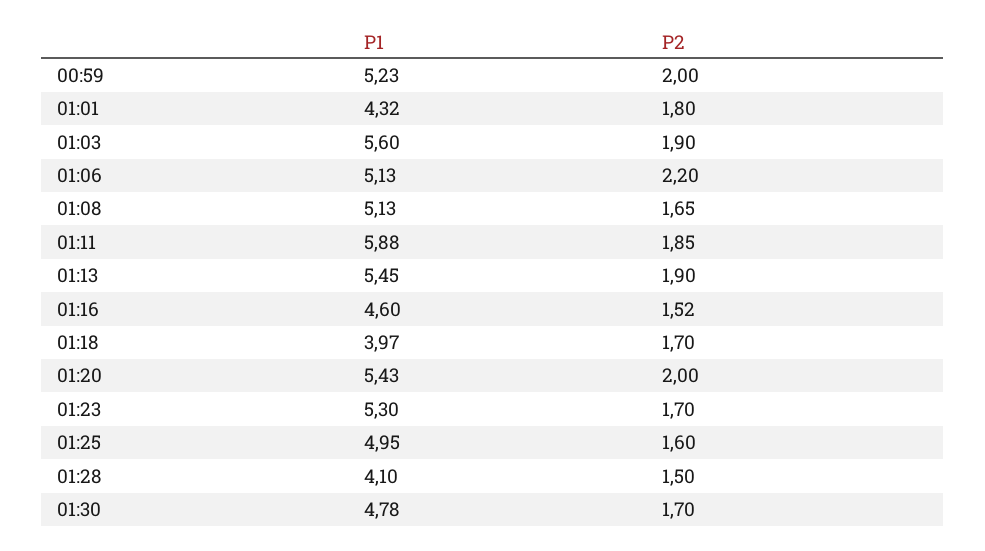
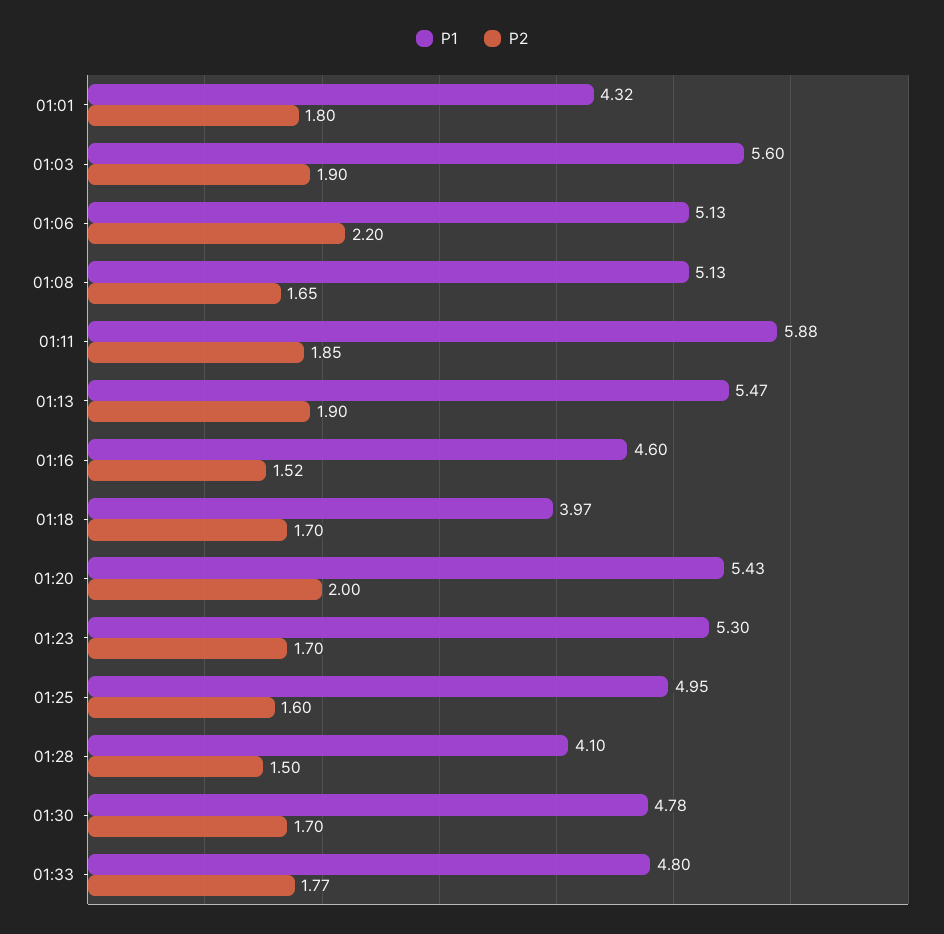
P1, 00:59: 5.23 -> none
P2, 00:59: 2 -> none
P1, 01:13: 5.45 -> 5.47
P1, 01:33: none -> 4.8
P2, 01:33: none -> 1.77

